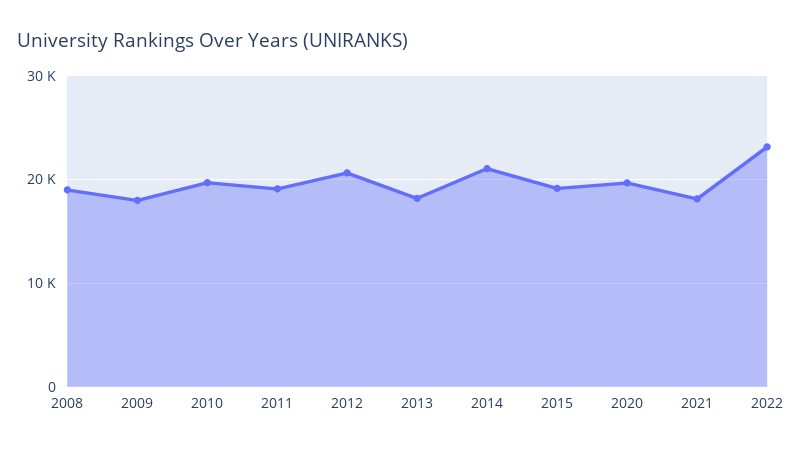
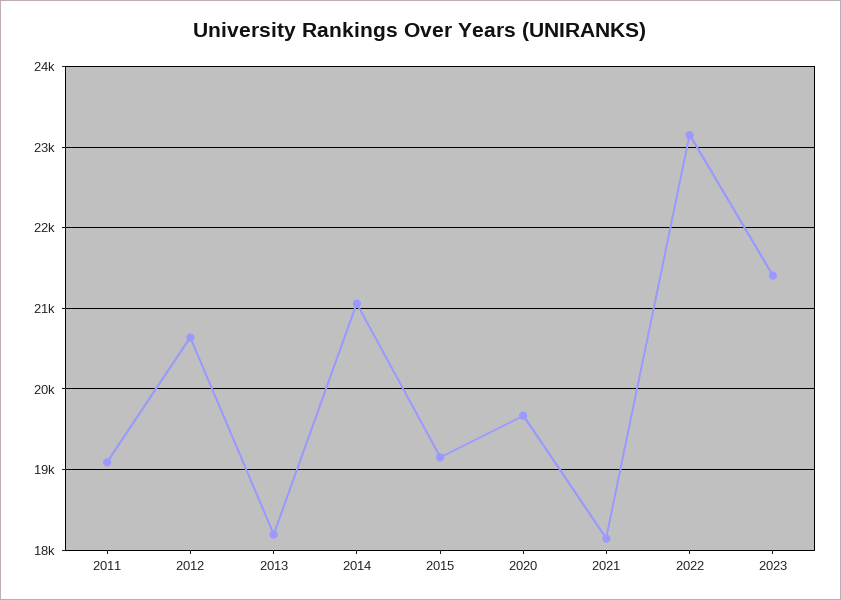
2008: 19000 -> none
2009: 18000 -> none
2010: 20000 -> none
2023: none -> 21400

